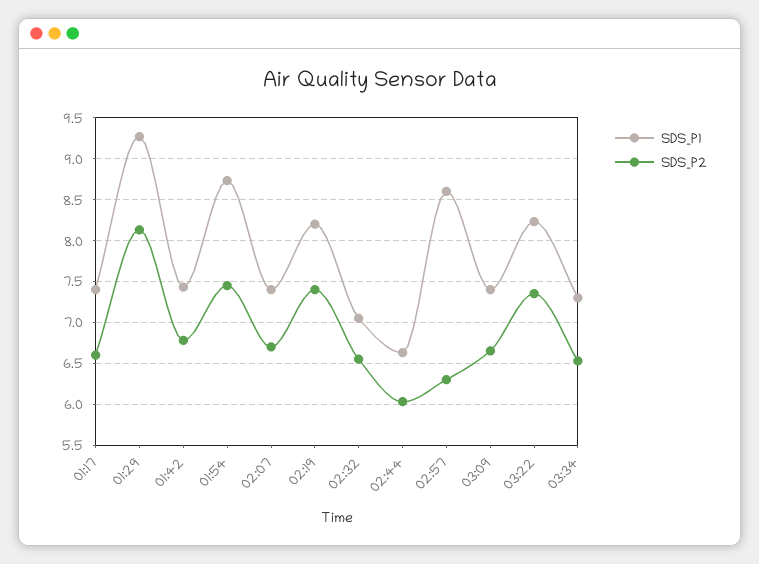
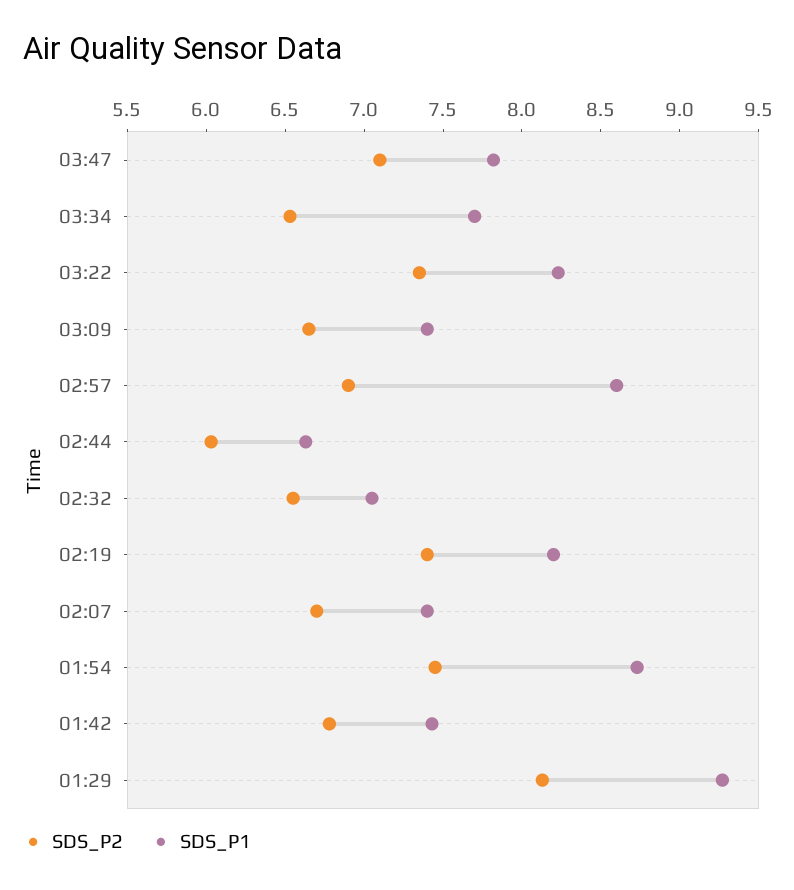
SDS_P1, 01:17: 7.4 -> none
SDS_P2, 01:17: 6.6 -> none
SDS_P2, 02:57: 6.3 -> 6.9
SDS_P1, 03:34: 7.3 -> 7.7
SDS_P2, 03:47: none -> 7.1
SDS_P1, 03:47: none -> 7.8

